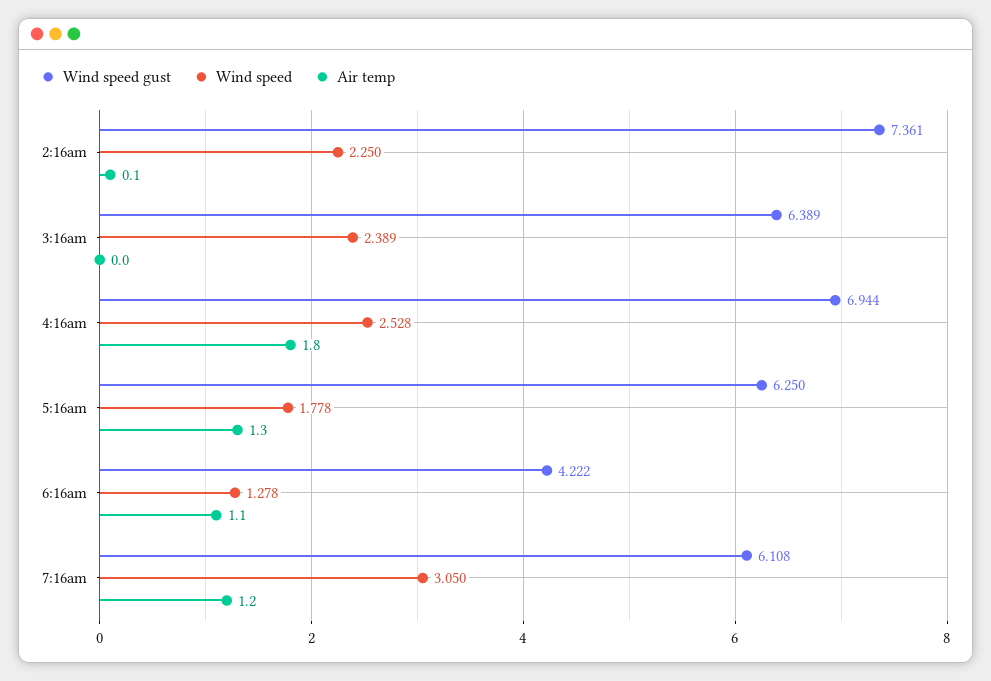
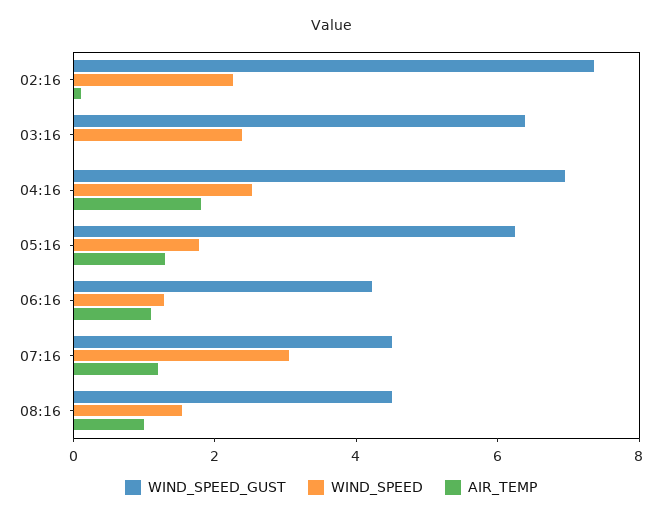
Wind speed gust, 7:16am: 6.108 -> 4.5
Wind speed gust, 08:16: none -> 4.5
Wind speed, 08:16: none -> 1.5
Air temp, 08:16: none -> 1

